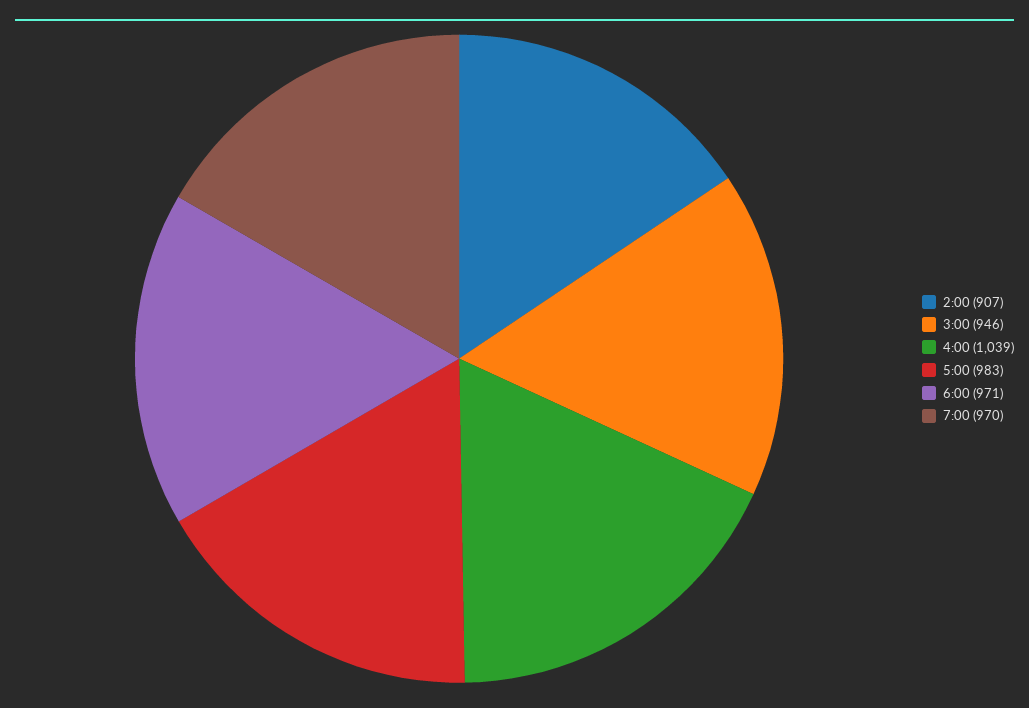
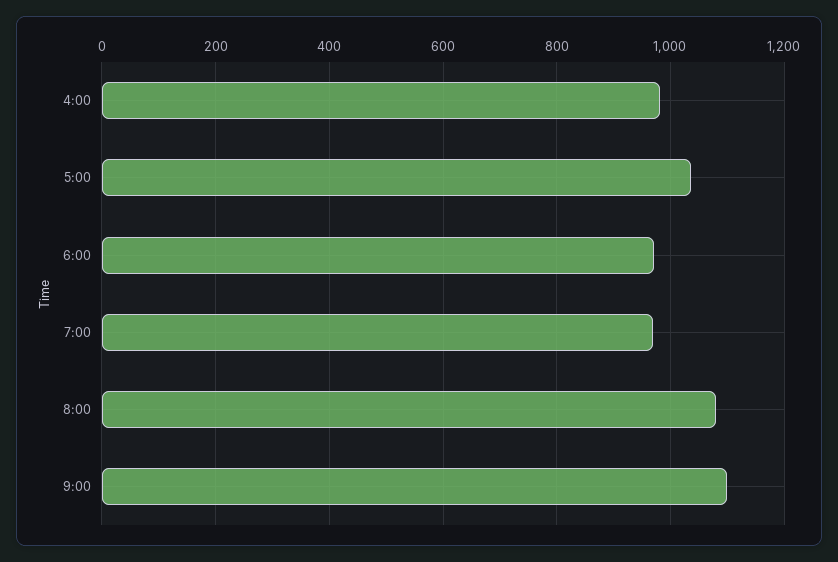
2:00: 907 -> none
3:00: 946 -> none
4:00: 1039 -> 980
5:00: 983 -> 1040
8:00: none -> 1080
9:00: none -> 1100

